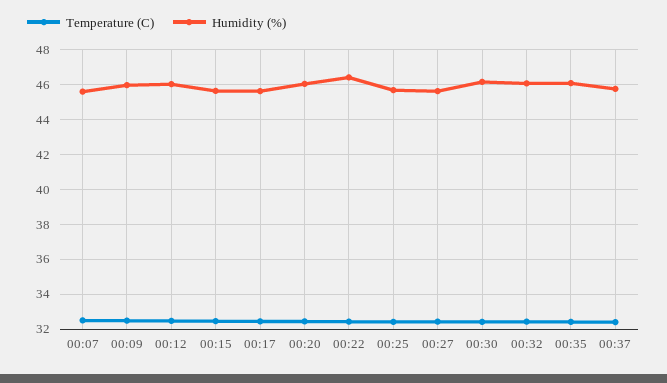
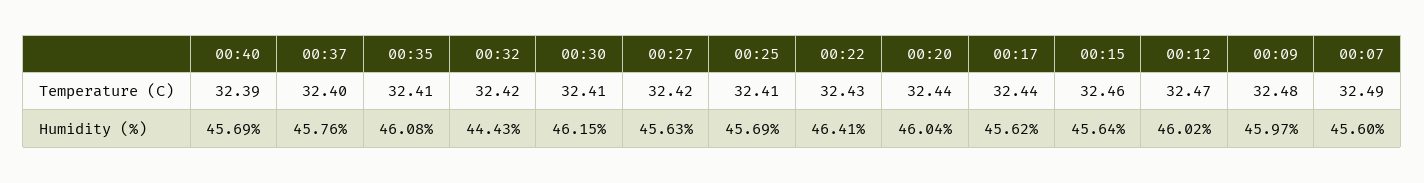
Humidity (%), 00:32: 46 -> 44.43
Temperature (C), 00:40: none -> 32.39
Humidity (%), 00:40: none -> 45.69

